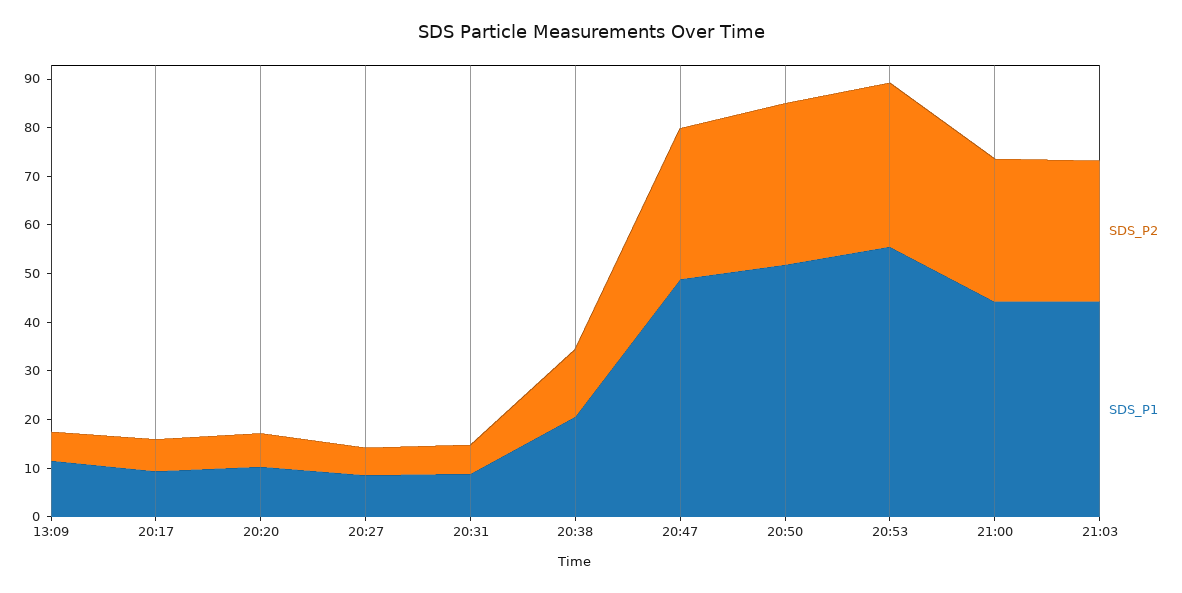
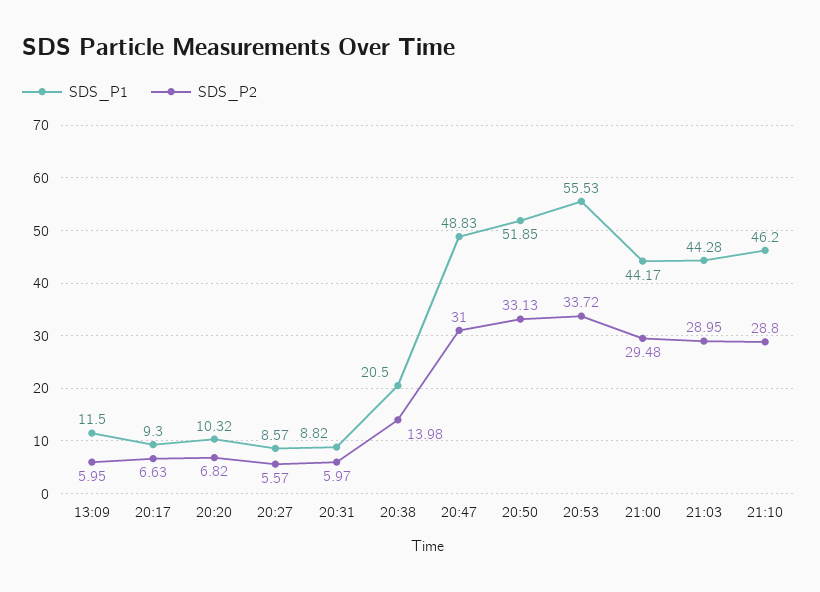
SDS_P1, 21:10: none -> 46.2
SDS_P2, 21:10: none -> 28.8

